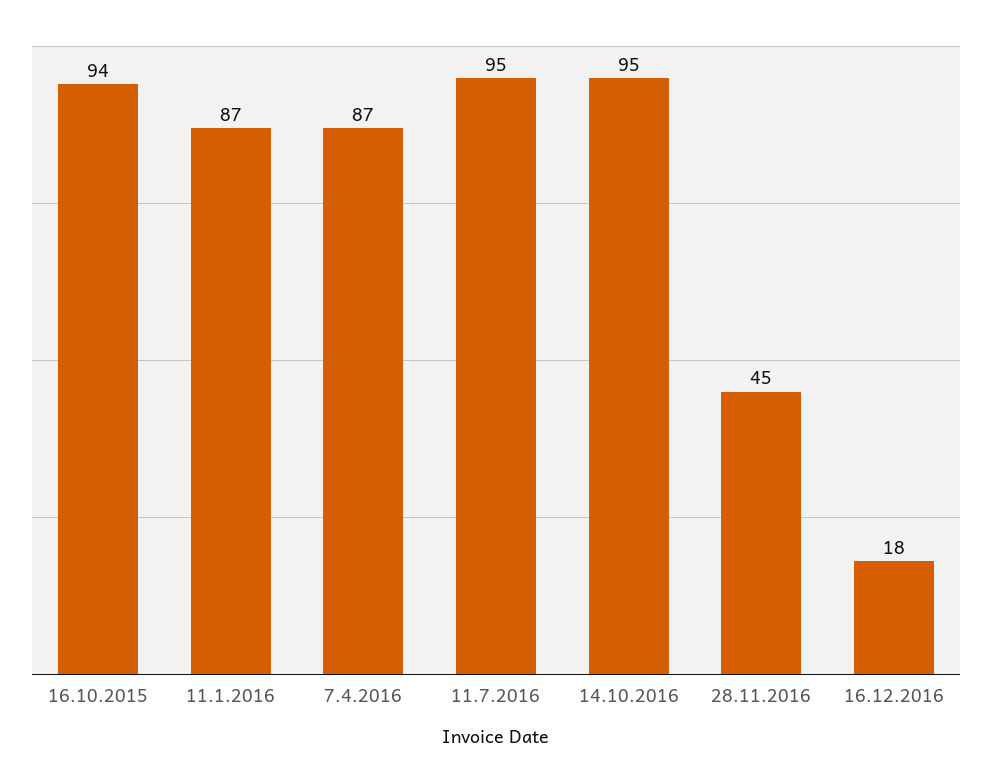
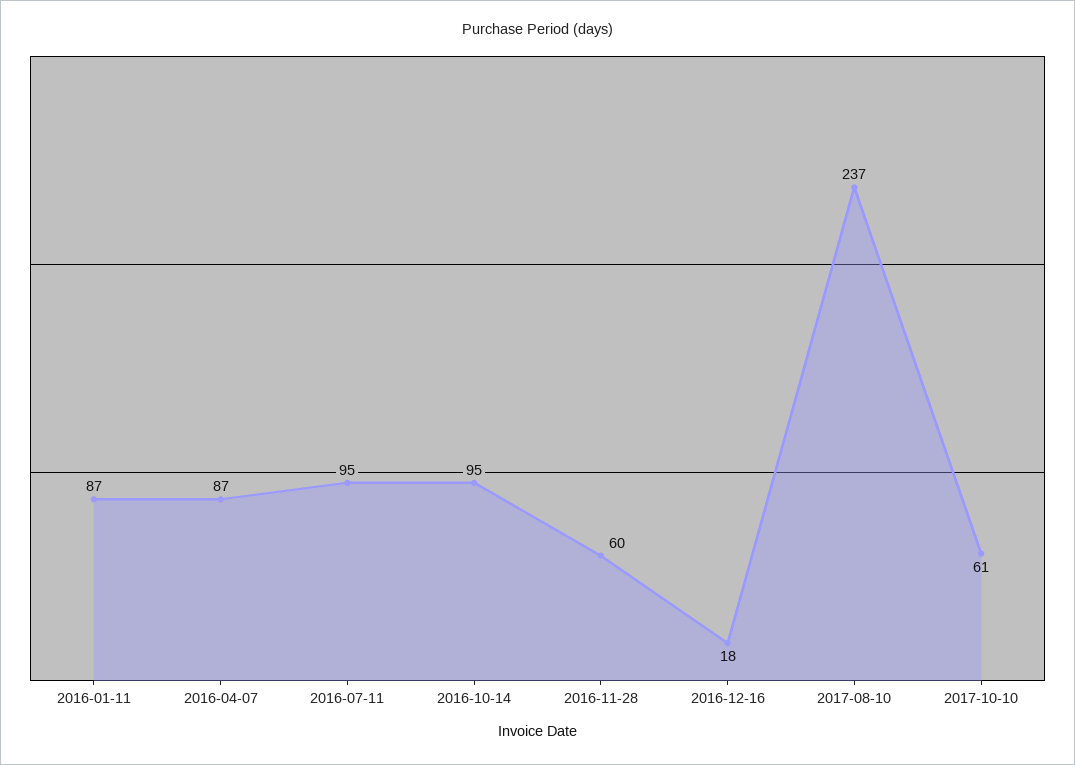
16.10.2015: 94 -> none
28.11.2016: 45 -> 60
2017-08-10: none -> 237
2017-10-10: none -> 61

